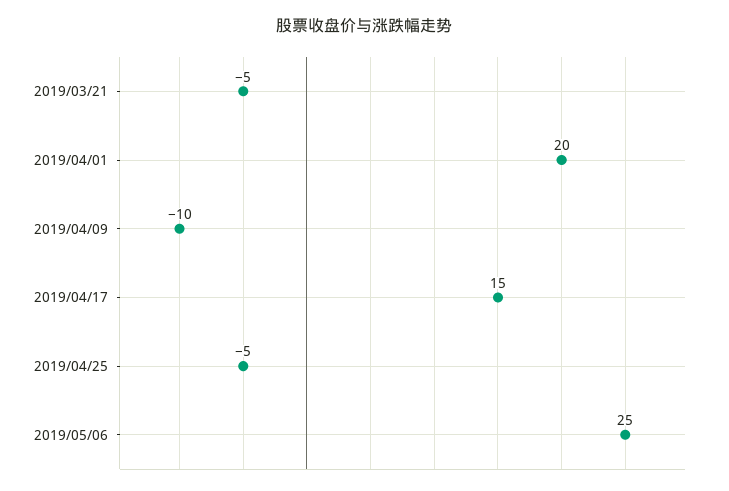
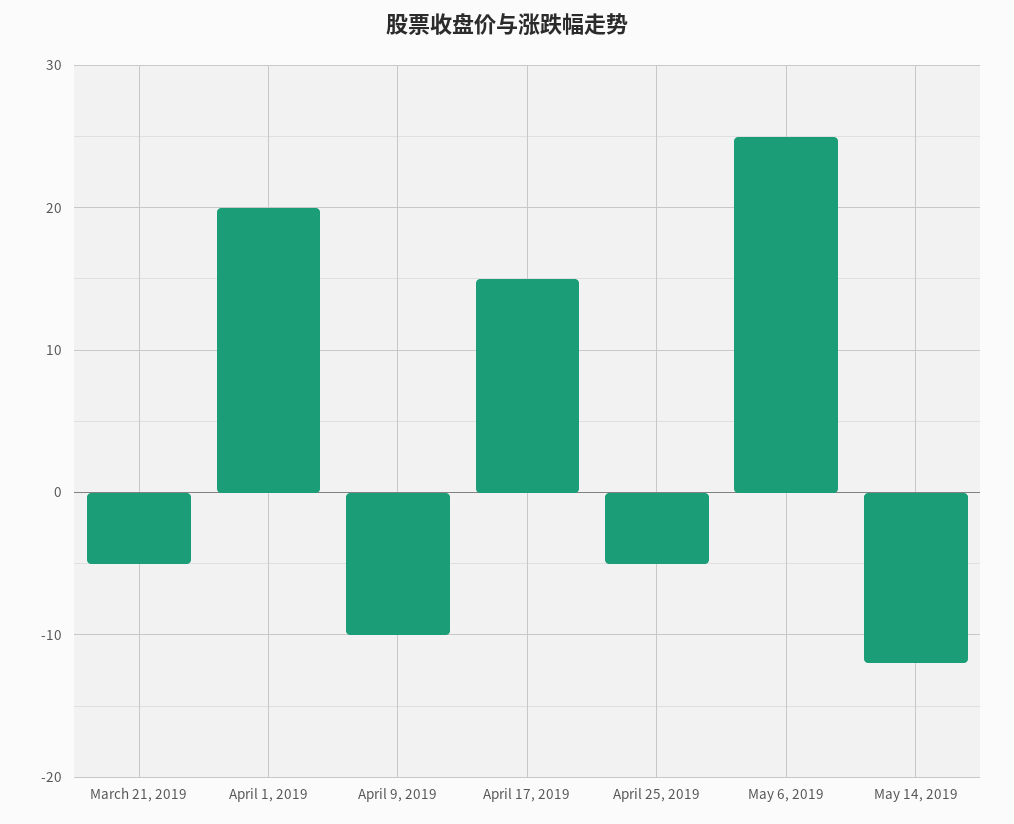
May 14, 2019: none -> -12

